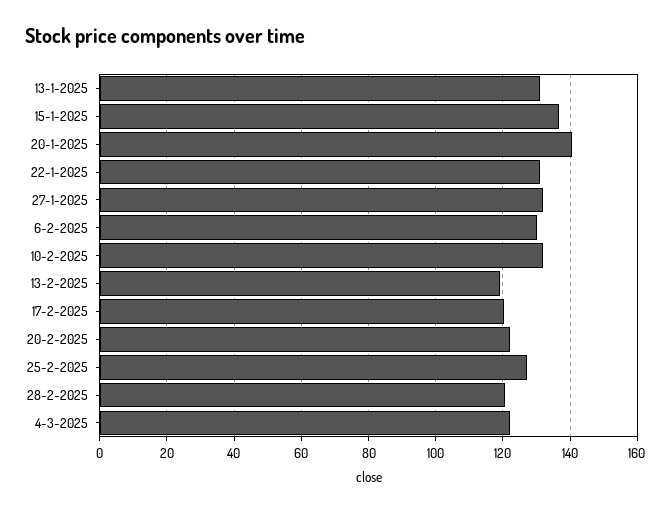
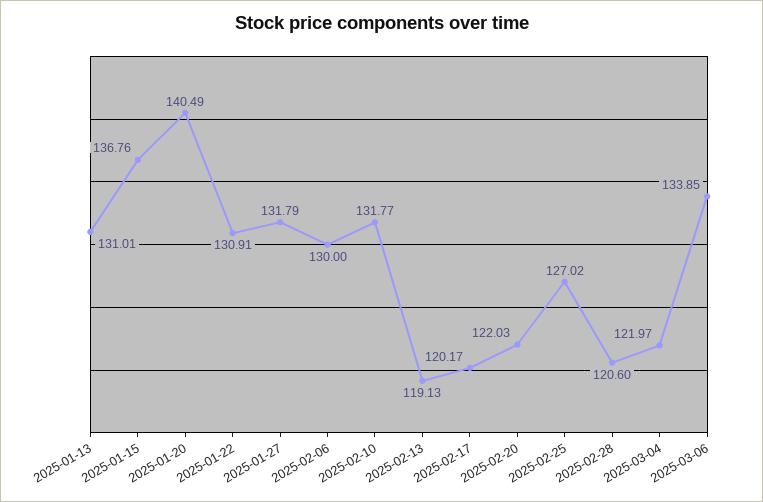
2025-03-06: none -> 133.85

